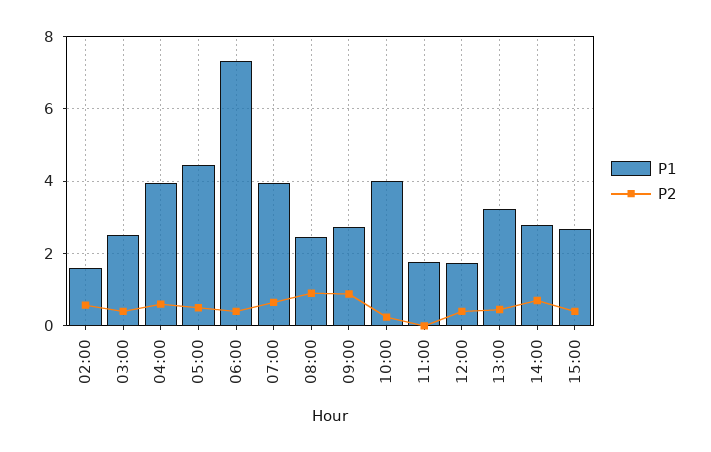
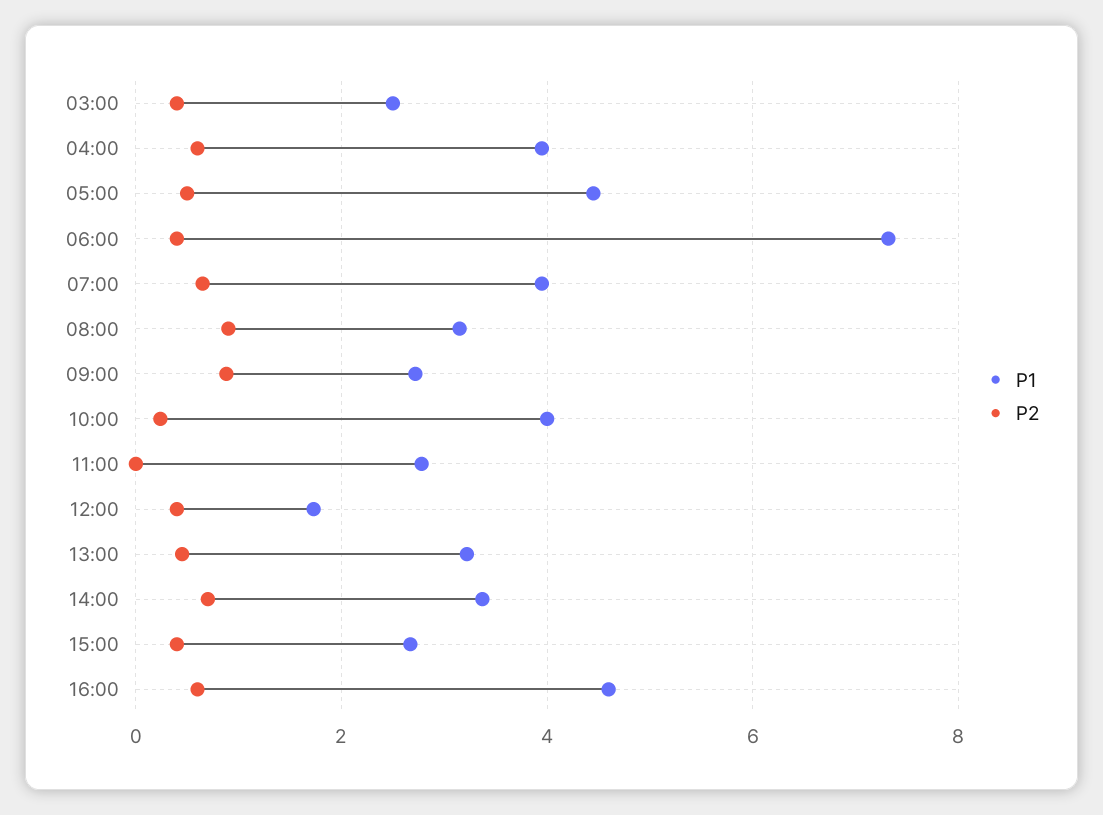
P1, 02:00: 1.6 -> none
P2, 02:00: 0.6 -> none
P1, 08:00: 2.4 -> 3.2
P1, 11:00: 1.8 -> 2.8
P1, 14:00: 2.8 -> 3.4
P1, 16:00: none -> 4.6
P2, 16:00: none -> 0.6

